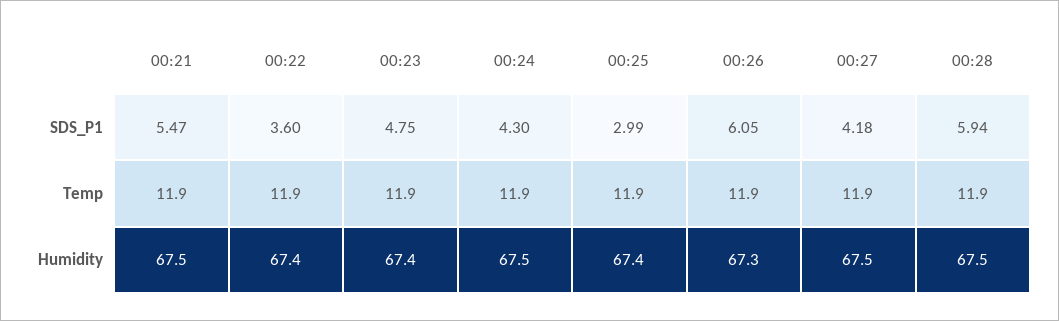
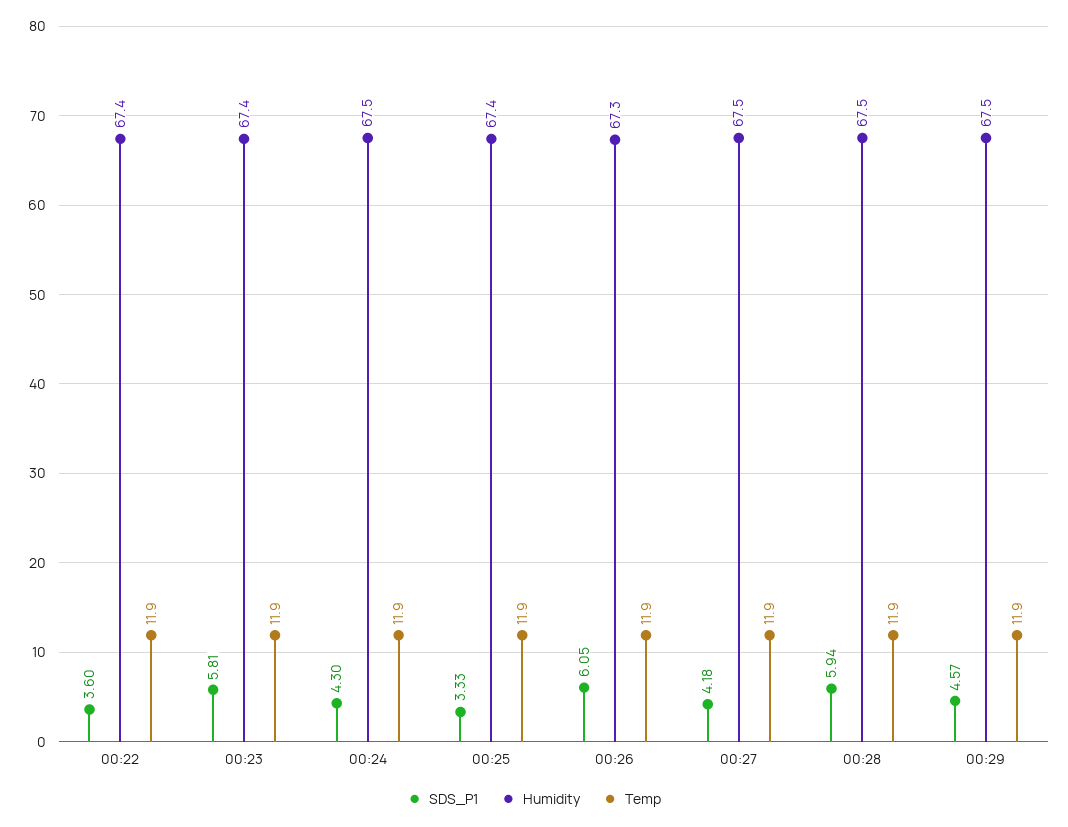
SDS_P1, 00:21: 5.47 -> none
SDS_P1, 00:23: 4.75 -> 5.81
SDS_P1, 00:25: 2.99 -> 3.33
Temp, 00:21: 11.9 -> none
Humidity, 00:21: 67.5 -> none
SDS_P1, 00:29: none -> 4.57
Humidity, 00:29: none -> 67.5
Temp, 00:29: none -> 11.9

